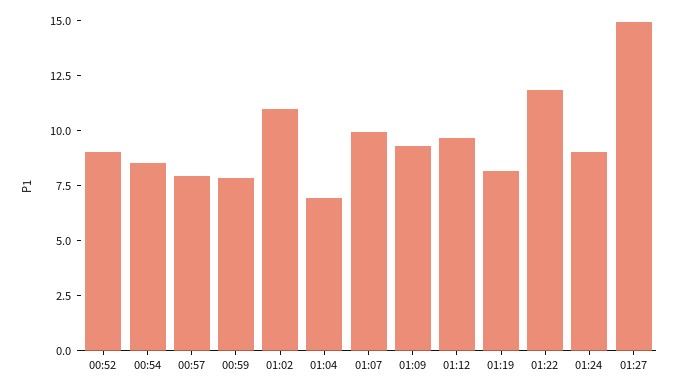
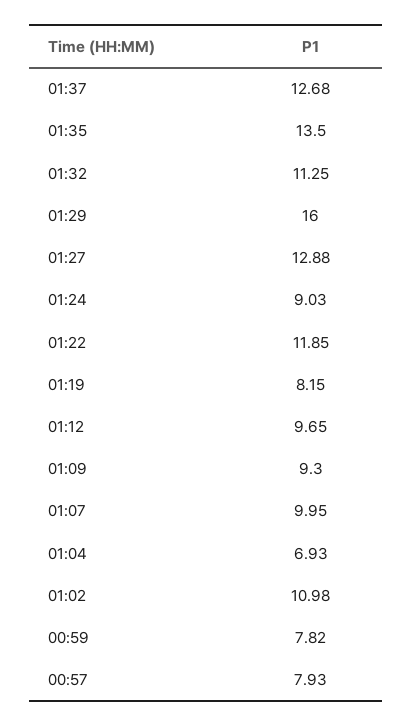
00:52: 9 -> none
00:54: 8.5 -> none
01:27: 15 -> 12.88
01:37: none -> 12.68
01:35: none -> 13.5
01:32: none -> 11.25
01:29: none -> 16

